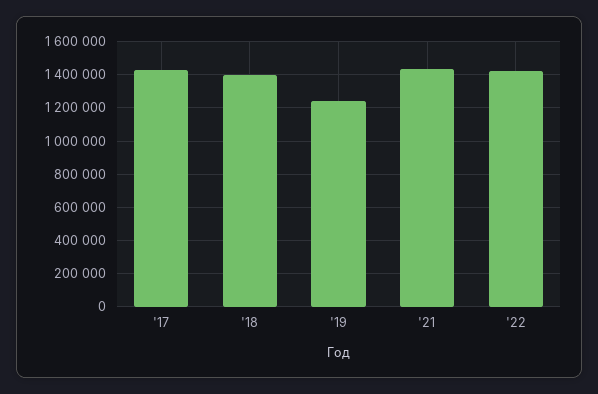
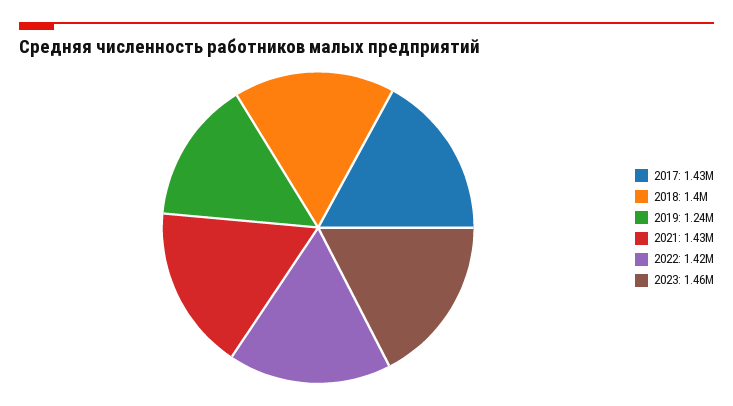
2023: none -> 1460000

